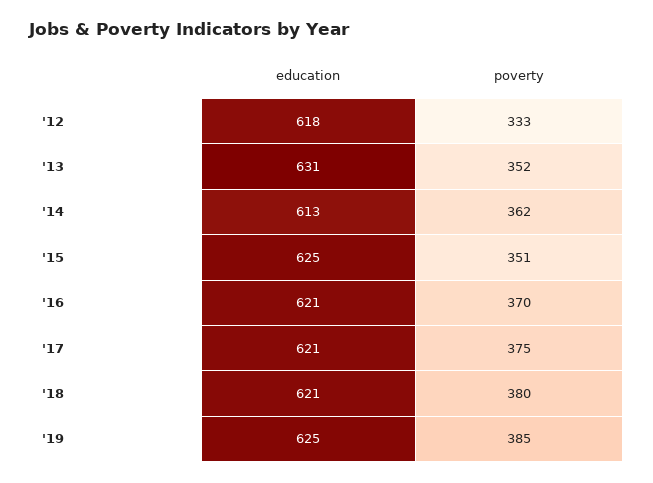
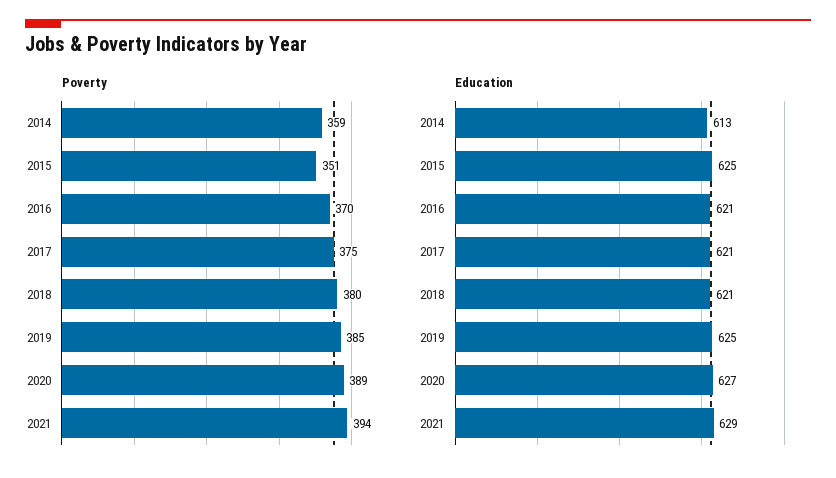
education, '12: 618 -> none
poverty, '12: 333 -> none
education, '13: 631 -> none
poverty, '13: 352 -> none
poverty, '14: 362 -> 359
poverty, 2020: none -> 389
poverty, 2021: none -> 394
education, 2020: none -> 627
education, 2021: none -> 629

